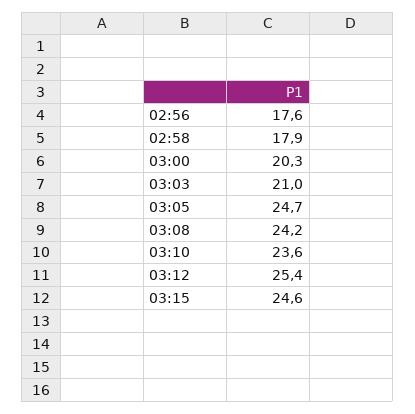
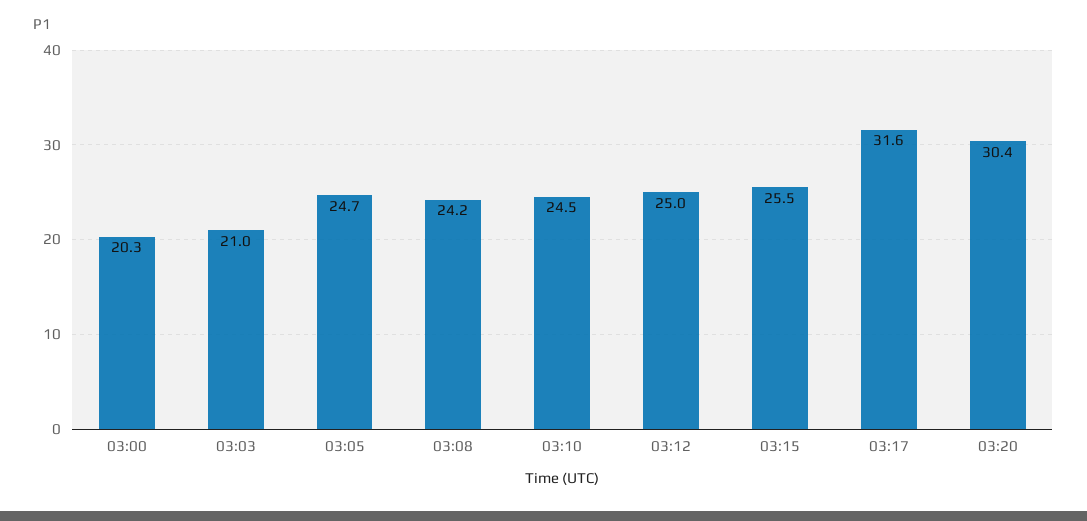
02:56: 17.6 -> none
02:58: 17.9 -> none
03:10: 23.6 -> 24.5
03:12: 25.4 -> 25
03:15: 24.6 -> 25.5
03:17: none -> 31.6
03:20: none -> 30.4

